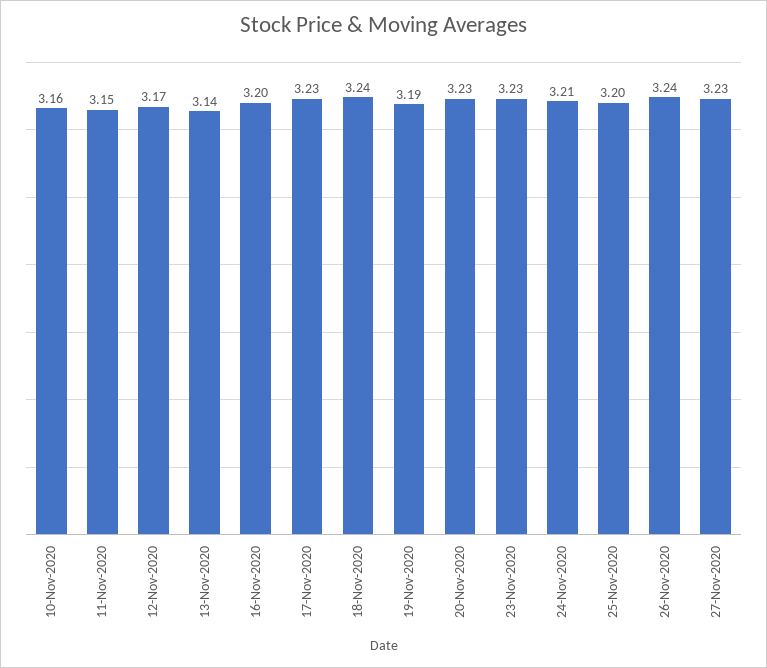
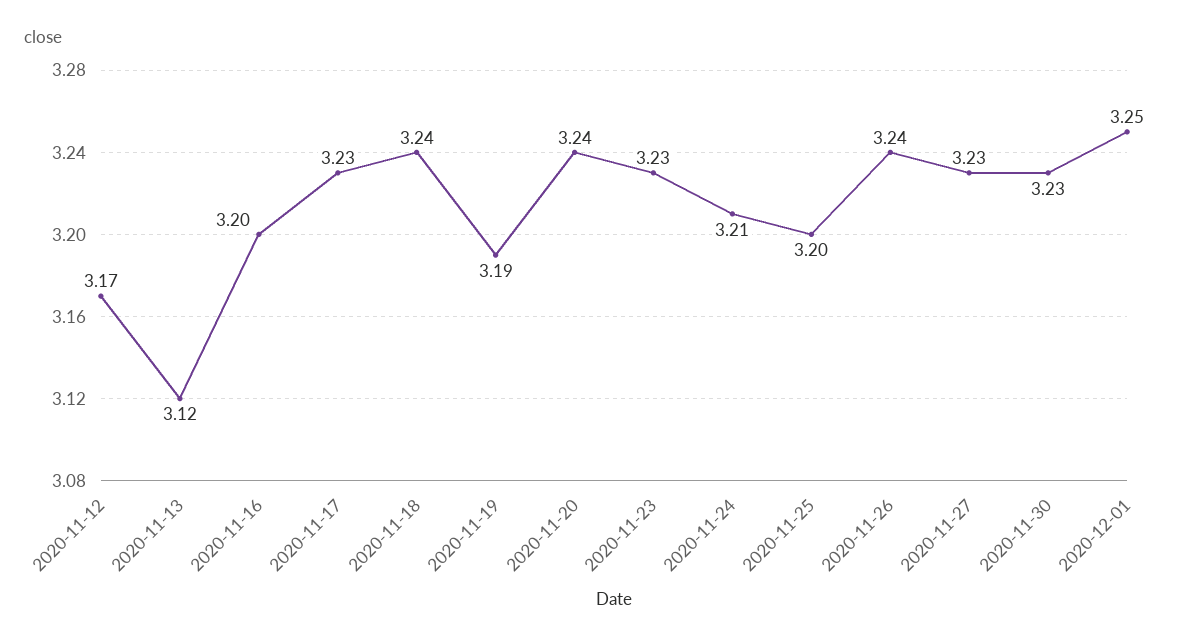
10-Nov-2020: 3.16 -> none
11-Nov-2020: 3.15 -> none
13-Nov-2020: 3.14 -> 3.12
20-Nov-2020: 3.23 -> 3.24
2020-11-30: none -> 3.23
2020-12-01: none -> 3.25

